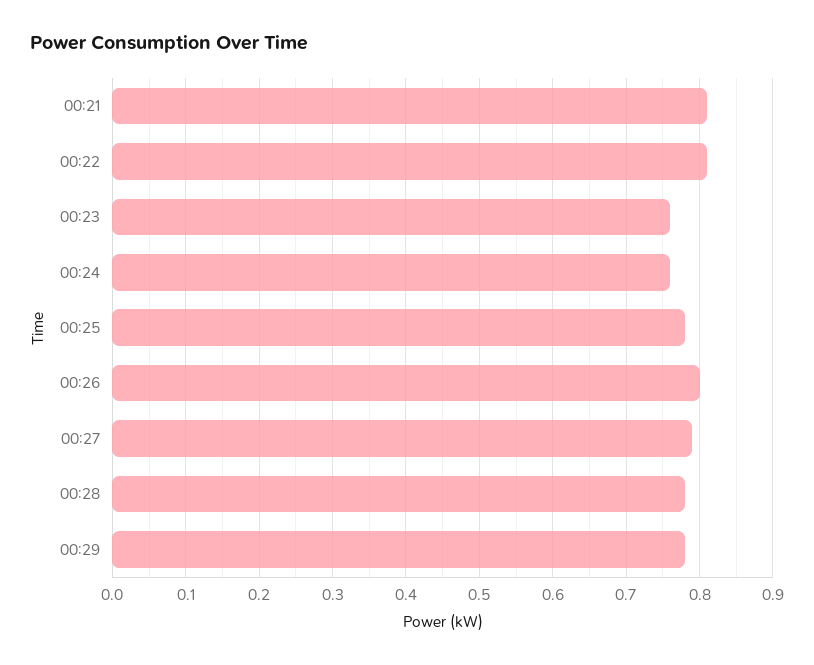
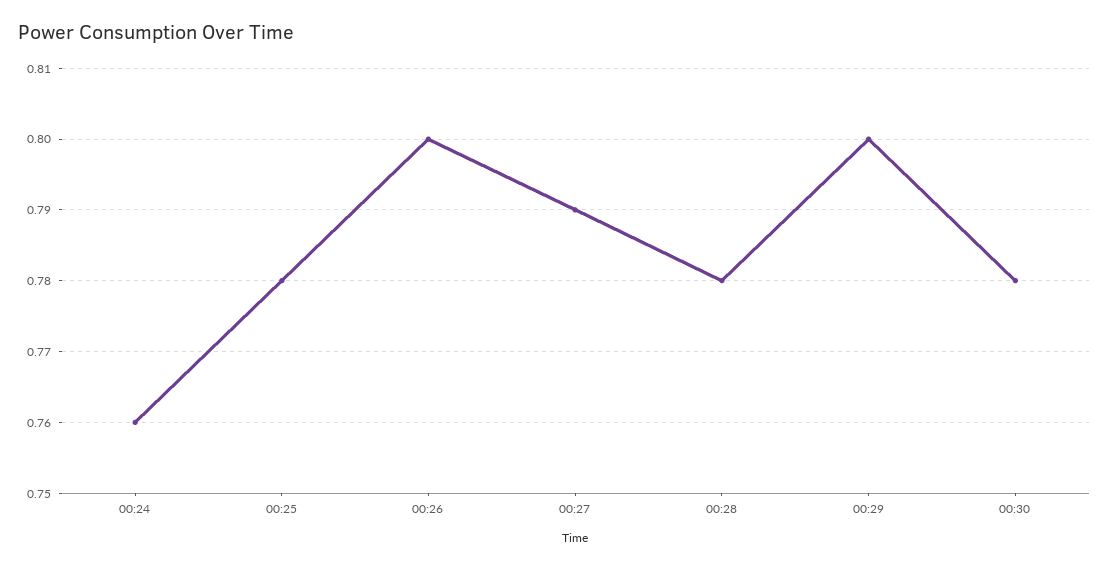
00:21: 0.81 -> none
00:22: 0.81 -> none
00:23: 0.76 -> none
00:29: 0.78 -> 0.8
00:30: none -> 0.78

